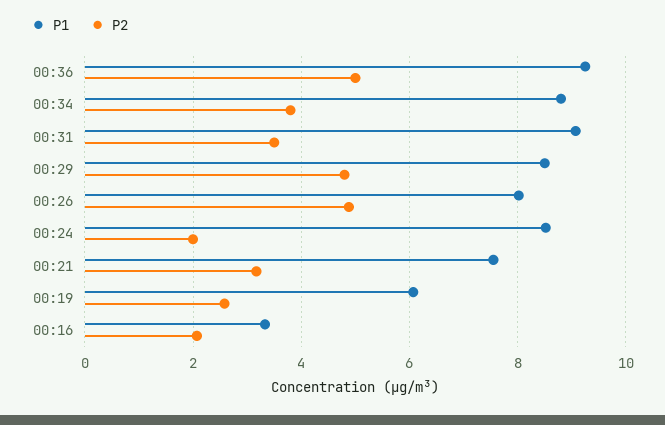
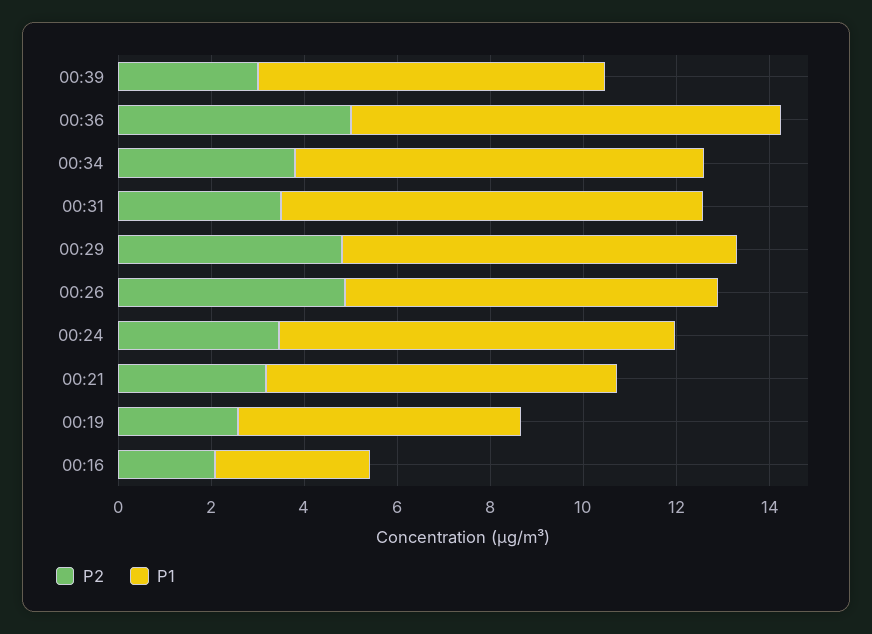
P2, 00:24: 2 -> 3.5
P2, 00:39: none -> 3
P1, 00:39: none -> 7.5

